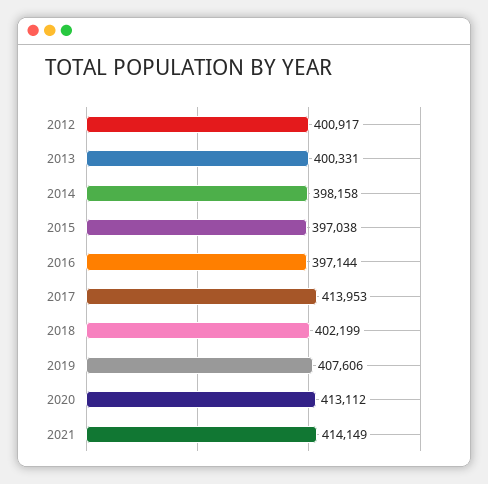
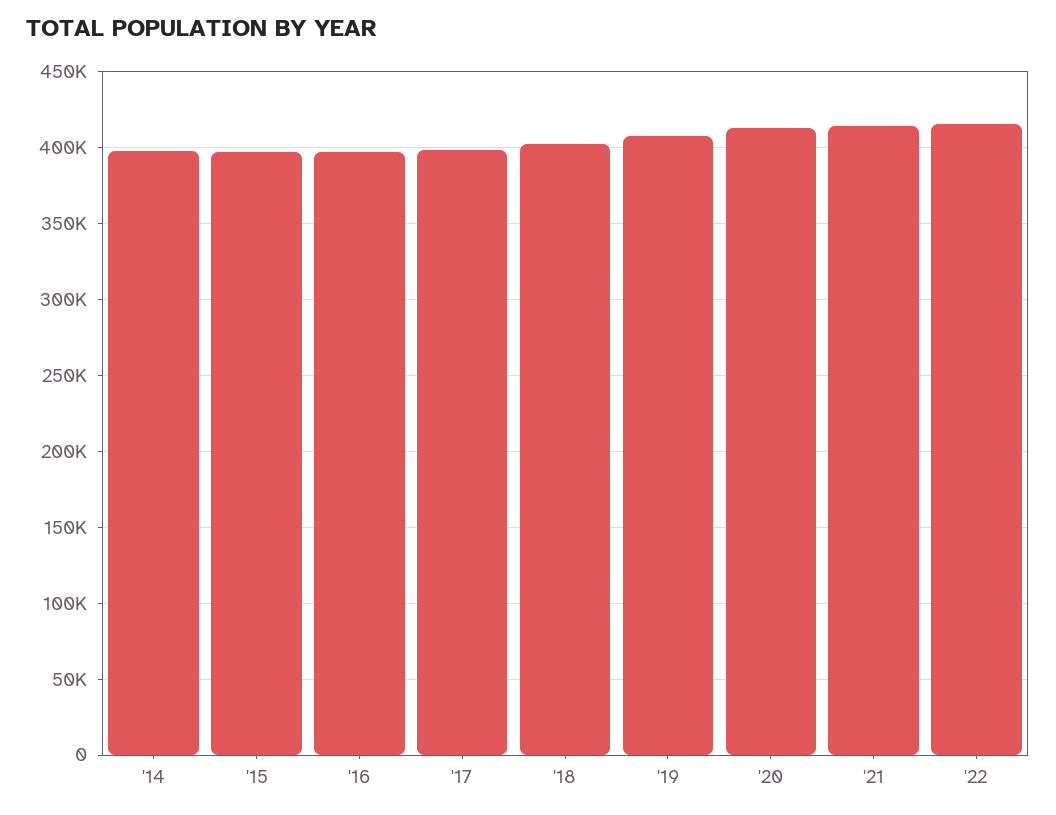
2012: 400917 -> none
2013: 400331 -> none
2017: 413953 -> 400000
'22: none -> 415000

